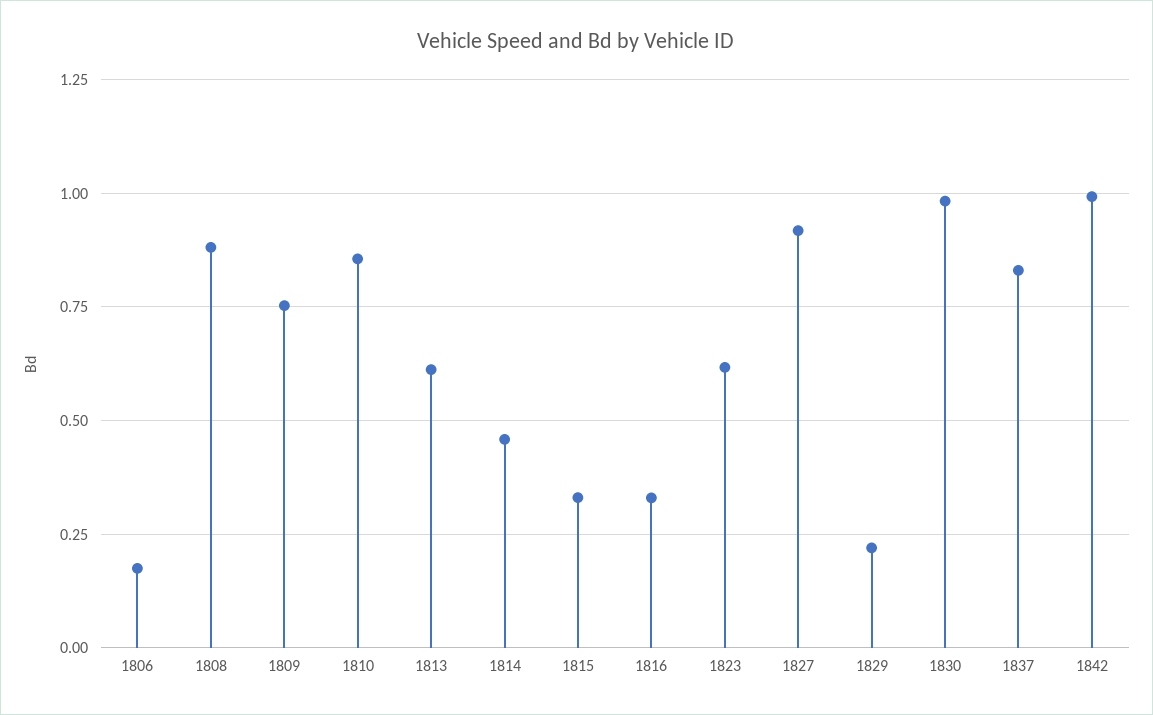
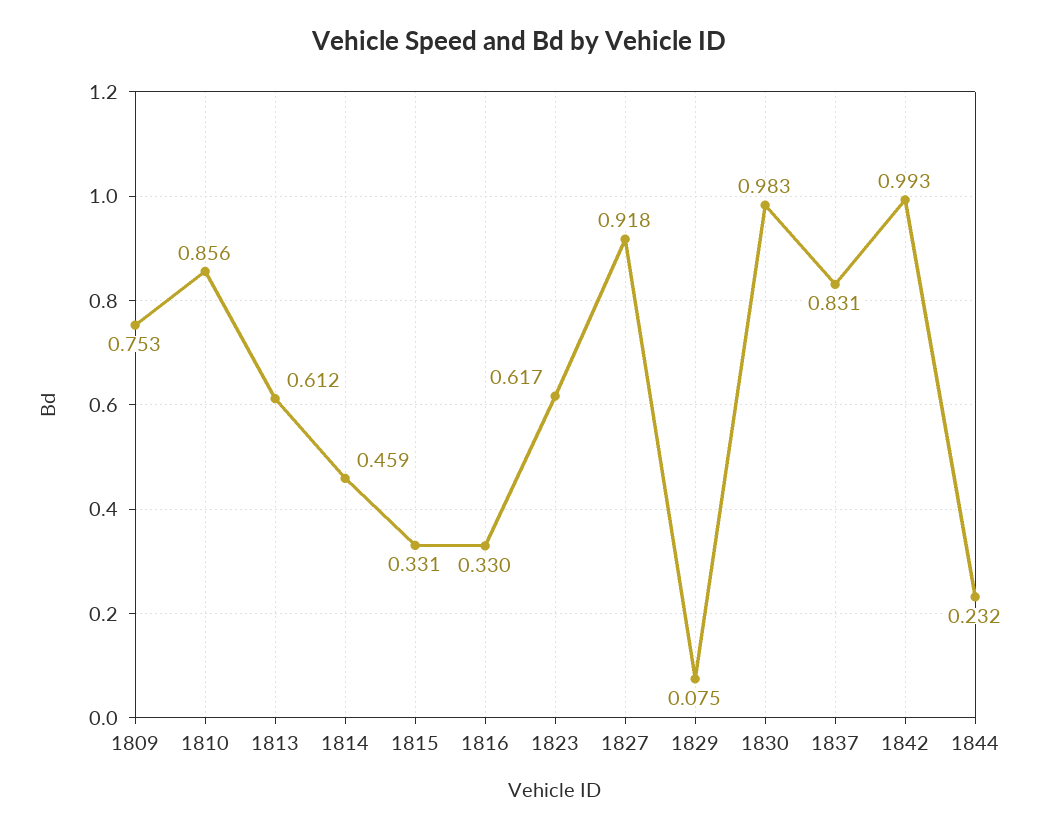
1806: 0.175 -> none
1808: 0.875 -> none
1829: 0.225 -> 0.075
1844: none -> 0.232

